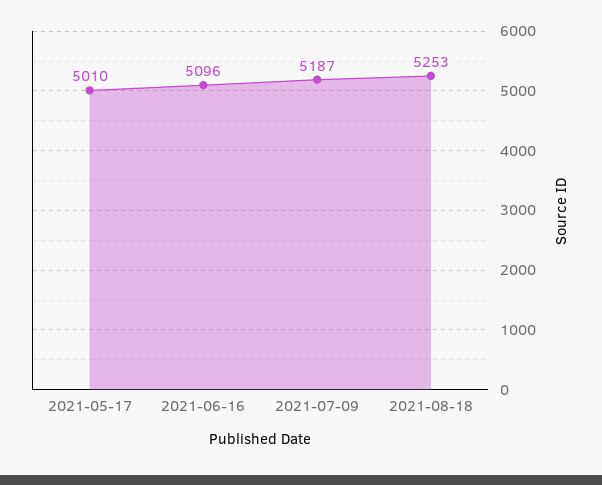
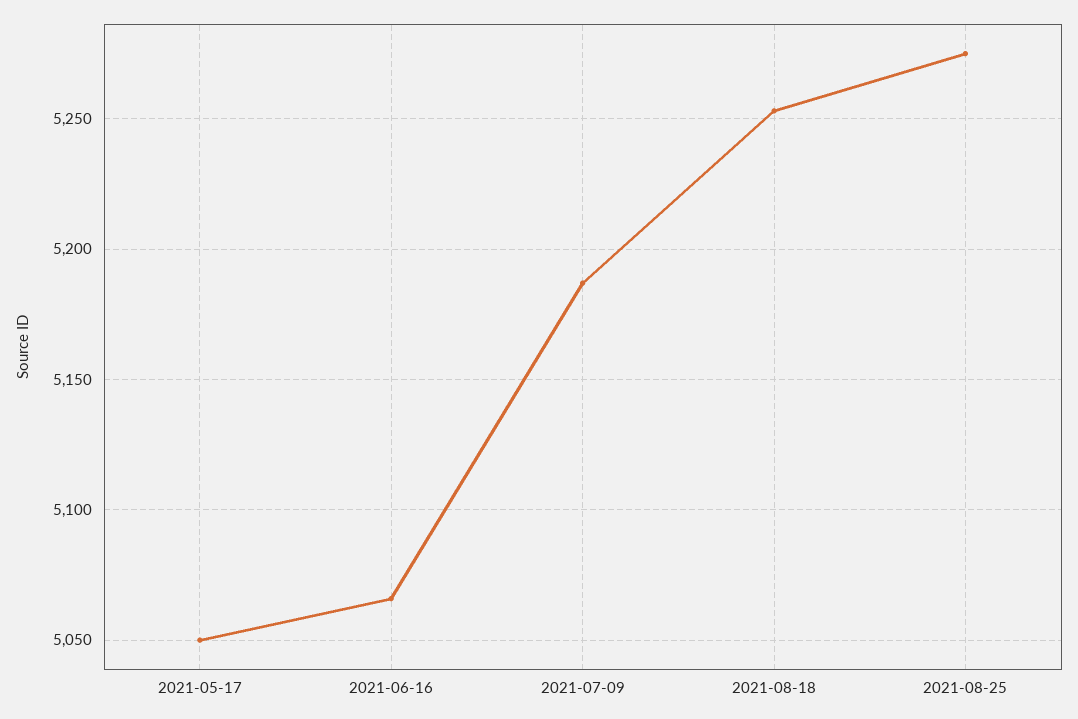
2021-05-17: 5010 -> 5050
2021-06-16: 5096 -> 5065
2021-08-25: none -> 5275

